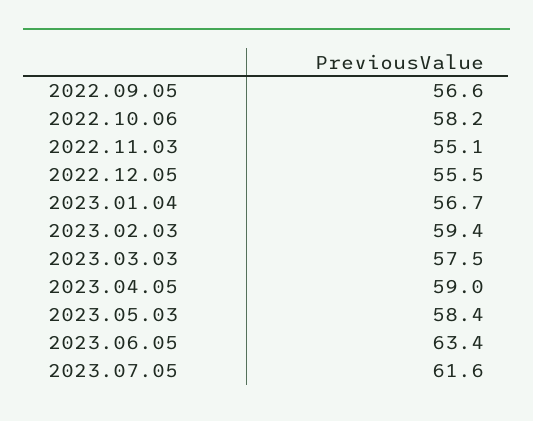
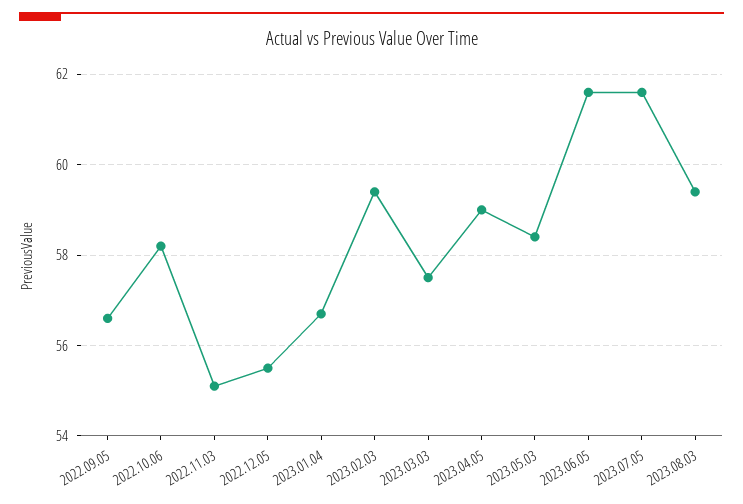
2023.06.05: 63.4 -> 61.5
2023.08.03: none -> 59.5

